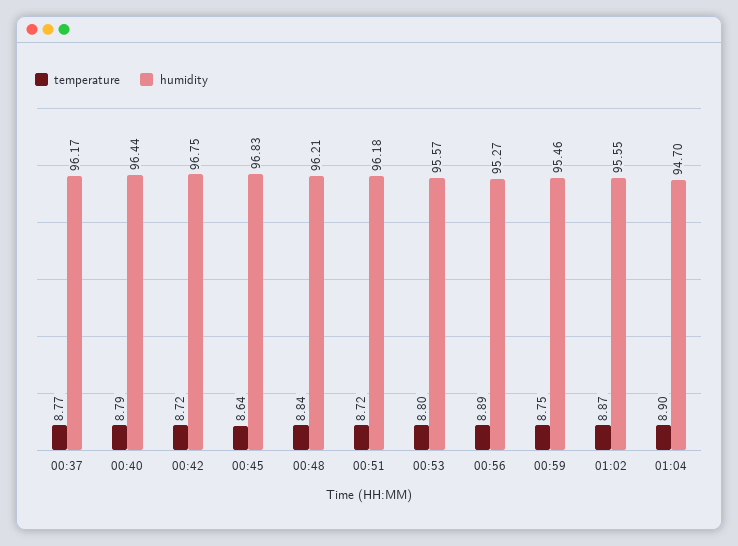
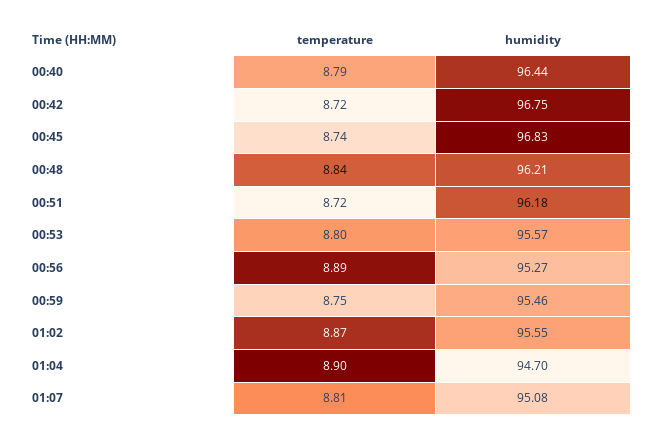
temperature, 00:37: 8.77 -> none
humidity, 00:37: 96.17 -> none
temperature, 00:45: 8.64 -> 8.74
temperature, 01:07: none -> 8.81
humidity, 01:07: none -> 95.08

